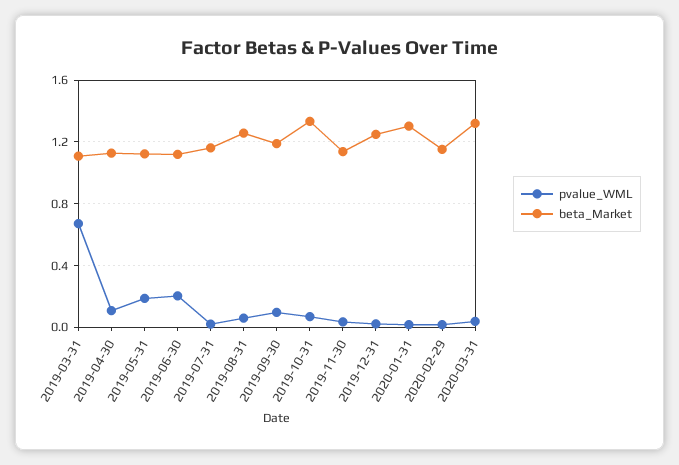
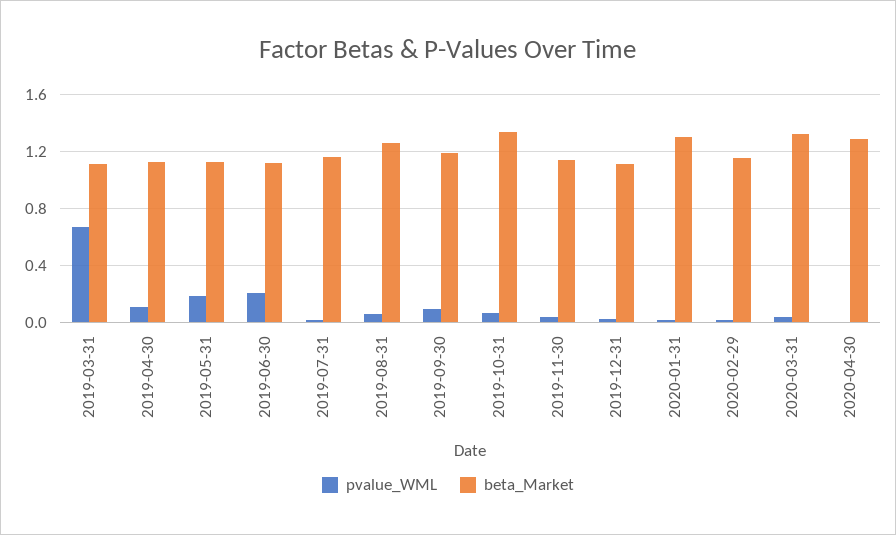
beta_Market, 2019-12-31: 1.25 -> 1.1
pvalue_WML, 2020-04-30: none -> 0
beta_Market, 2020-04-30: none -> 1.3

